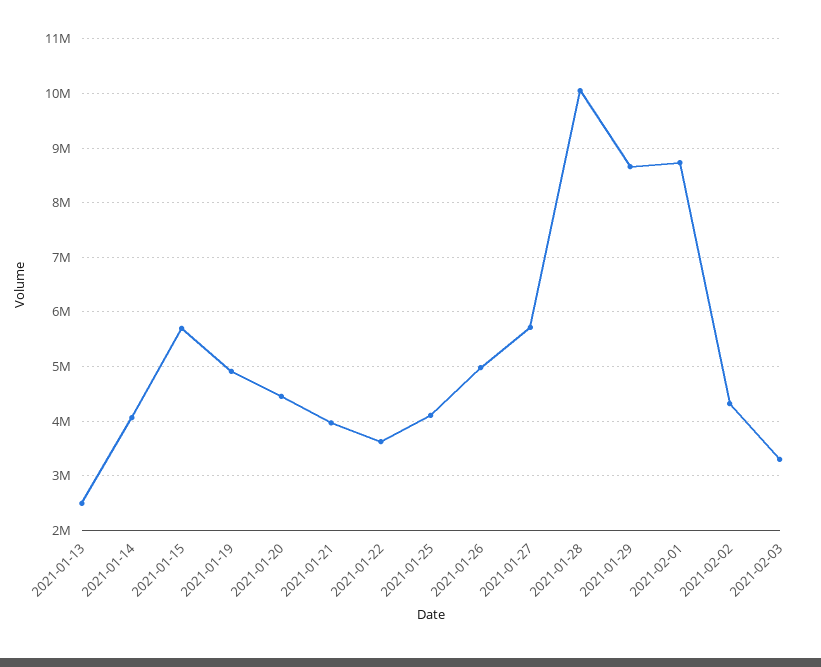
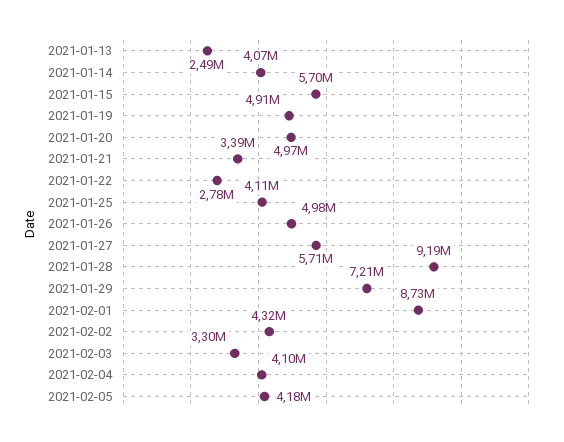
2021-01-20: 4400000 -> 4970000
2021-01-21: 4000000 -> 3390000
2021-01-22: 3600000 -> 2780000
2021-01-28: 10000000 -> 9190000
2021-01-29: 8600000 -> 7210000
2021-02-04: none -> 4100000
2021-02-05: none -> 4180000

